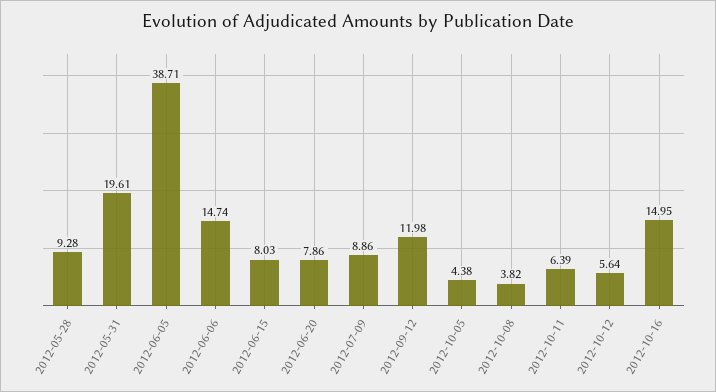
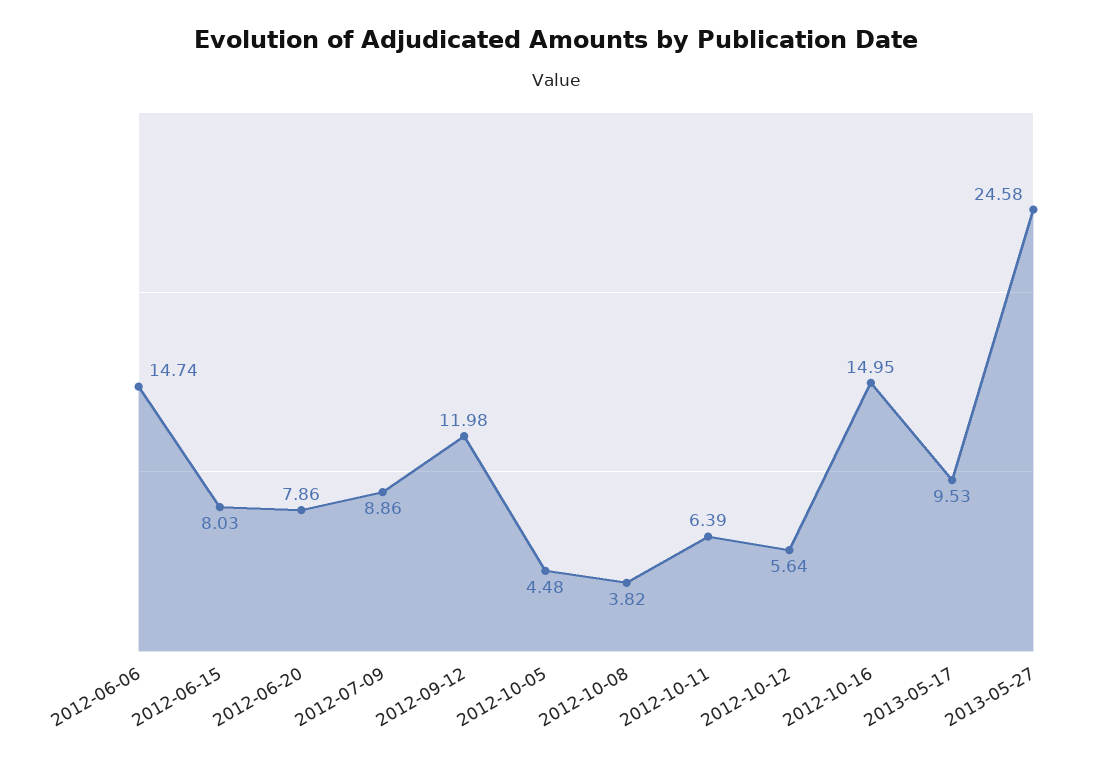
2012-05-28: 9.28 -> none
2012-05-31: 19.61 -> none
2012-06-05: 38.71 -> none
2012-10-05: 4.38 -> 4.48
2013-05-17: none -> 9.53
2013-05-27: none -> 24.58

